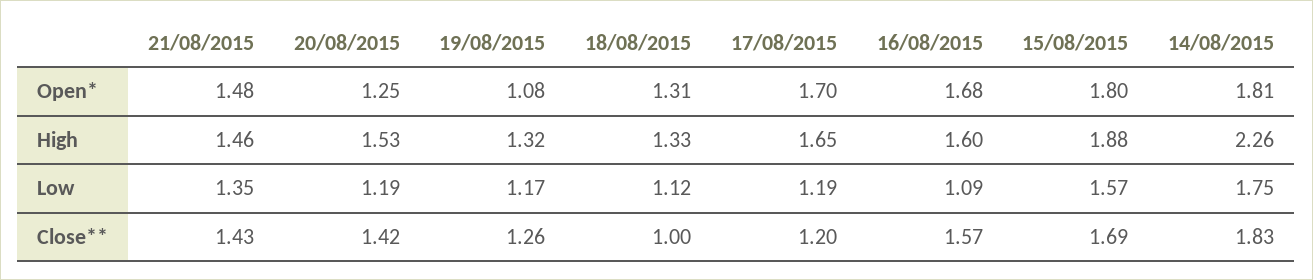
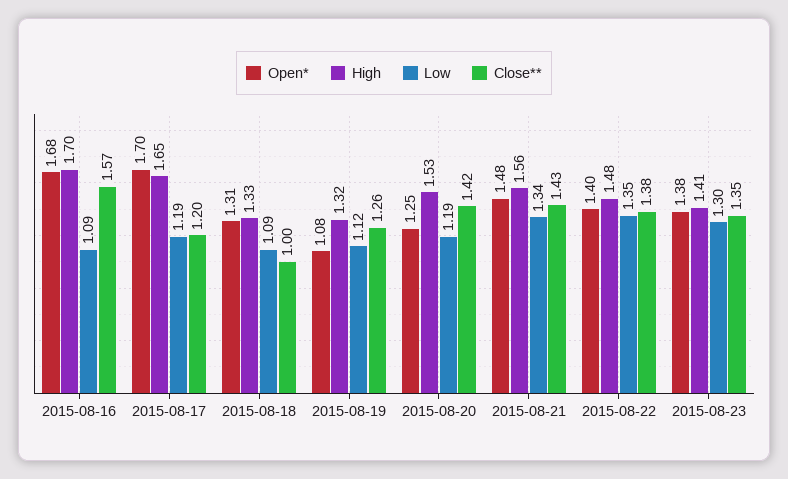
Open*, 15/08/2015: 1.8 -> none
Open*, 14/08/2015: 1.81 -> none
High, 21/08/2015: 1.46 -> 1.56
High, 16/08/2015: 1.6 -> 1.7
High, 15/08/2015: 1.88 -> none
High, 14/08/2015: 2.26 -> none
Low, 21/08/2015: 1.35 -> 1.34
Low, 19/08/2015: 1.17 -> 1.12
Low, 18/08/2015: 1.12 -> 1.09
Low, 15/08/2015: 1.57 -> none
Low, 14/08/2015: 1.75 -> none
Close**, 15/08/2015: 1.69 -> none
Close**, 14/08/2015: 1.83 -> none
Open*, 2015-08-22: none -> 1.4
High, 2015-08-22: none -> 1.48
Low, 2015-08-22: none -> 1.35
Close**, 2015-08-22: none -> 1.38
Open*, 2015-08-23: none -> 1.38
High, 2015-08-23: none -> 1.41
Low, 2015-08-23: none -> 1.3
Close**, 2015-08-23: none -> 1.35

